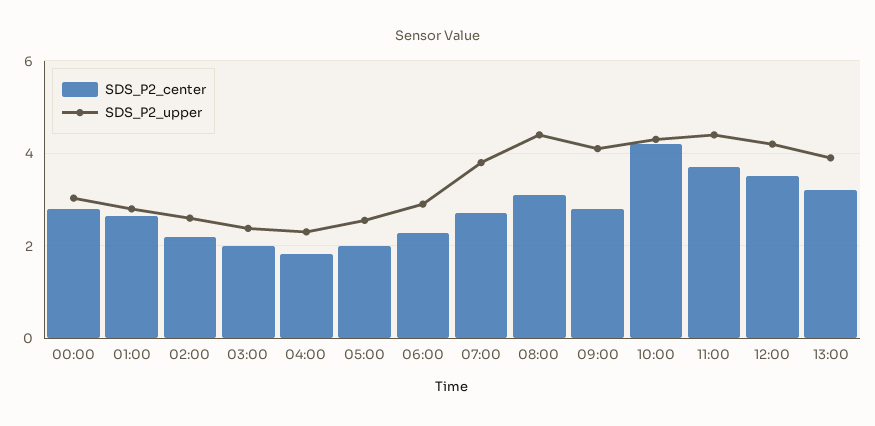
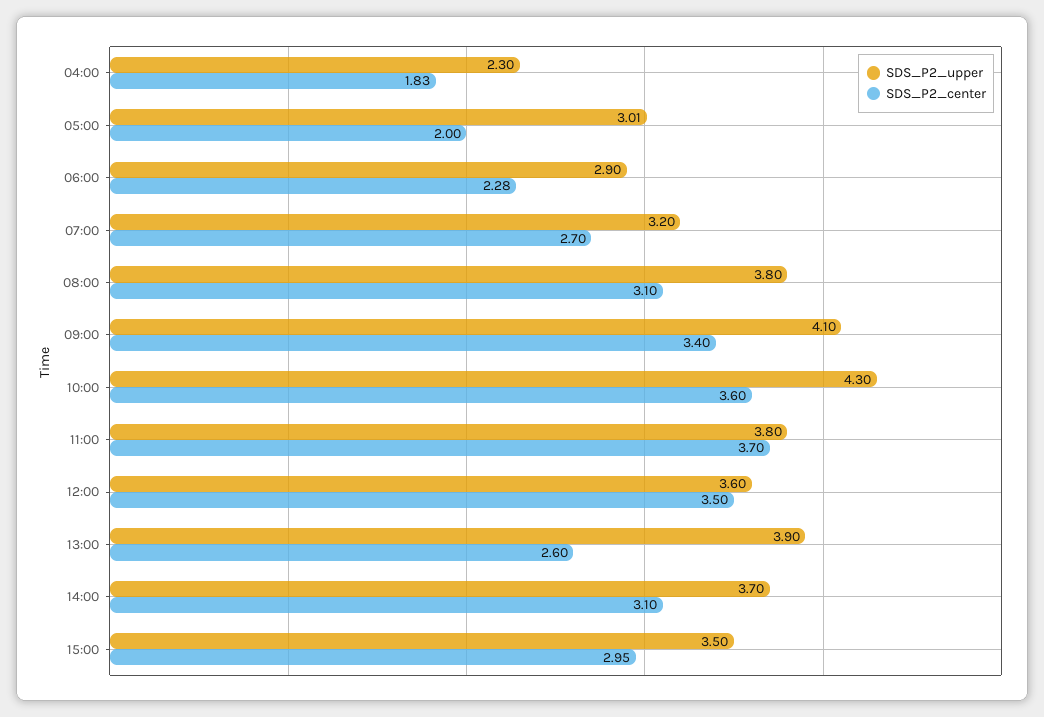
SDS_P2_center, 00:00: 2.8 -> none
SDS_P2_upper, 00:00: 3 -> none
SDS_P2_center, 01:00: 2.6 -> none
SDS_P2_upper, 01:00: 2.8 -> none
SDS_P2_center, 02:00: 2.2 -> none
SDS_P2_upper, 02:00: 2.6 -> none
SDS_P2_center, 03:00: 2 -> none
SDS_P2_upper, 03:00: 2.4 -> none
SDS_P2_upper, 05:00: 2.6 -> 3.01
SDS_P2_upper, 07:00: 3.8 -> 3.2
SDS_P2_upper, 08:00: 4.4 -> 3.8
SDS_P2_center, 09:00: 2.8 -> 3.4
SDS_P2_center, 10:00: 4.2 -> 3.6
SDS_P2_upper, 11:00: 4.4 -> 3.8
SDS_P2_upper, 12:00: 4.2 -> 3.6
SDS_P2_center, 13:00: 3.2 -> 2.6
SDS_P2_upper, 14:00: none -> 3.7
SDS_P2_center, 14:00: none -> 3.1
SDS_P2_upper, 15:00: none -> 3.5
SDS_P2_center, 15:00: none -> 2.95

